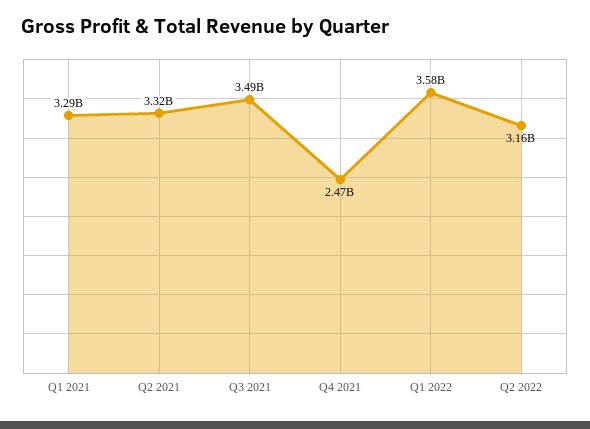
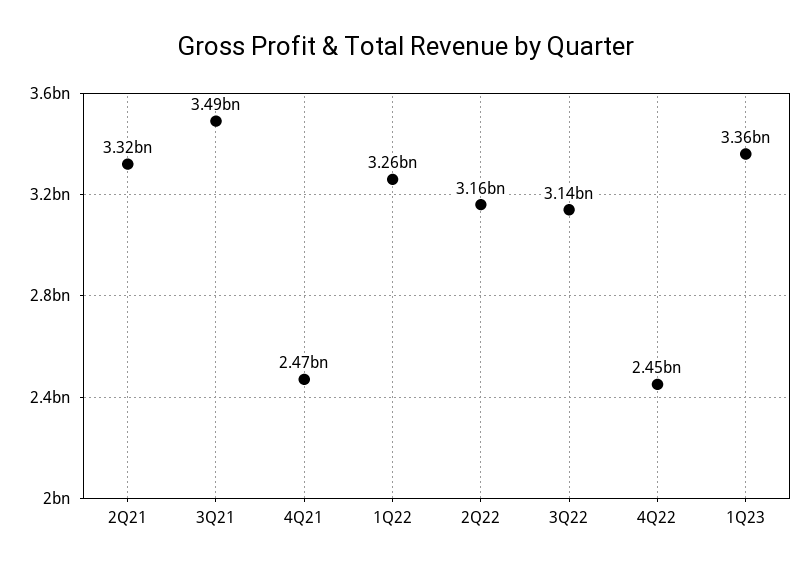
Q1 2021: 3290000000 -> none
Q1 2022: 3580000000 -> 3260000000
3Q22: none -> 3140000000
4Q22: none -> 2450000000
1Q23: none -> 3360000000

